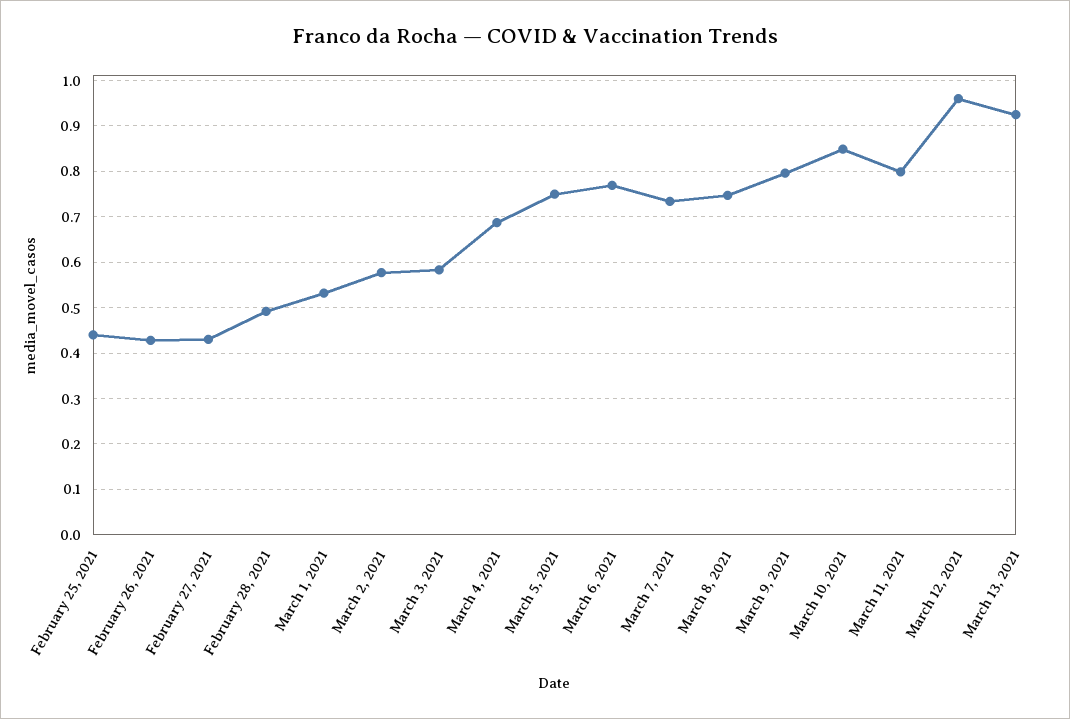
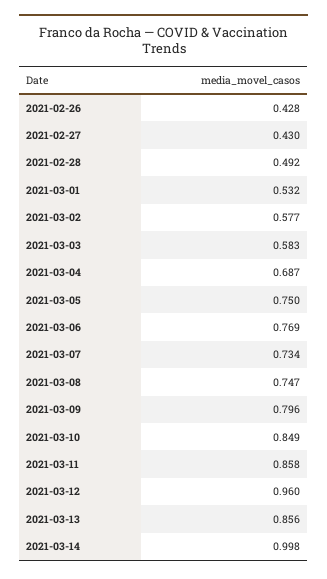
February 25, 2021: 0.44 -> none
March 11, 2021: 0.8 -> 0.858
March 13, 2021: 0.92 -> 0.856
2021-03-14: none -> 0.998

